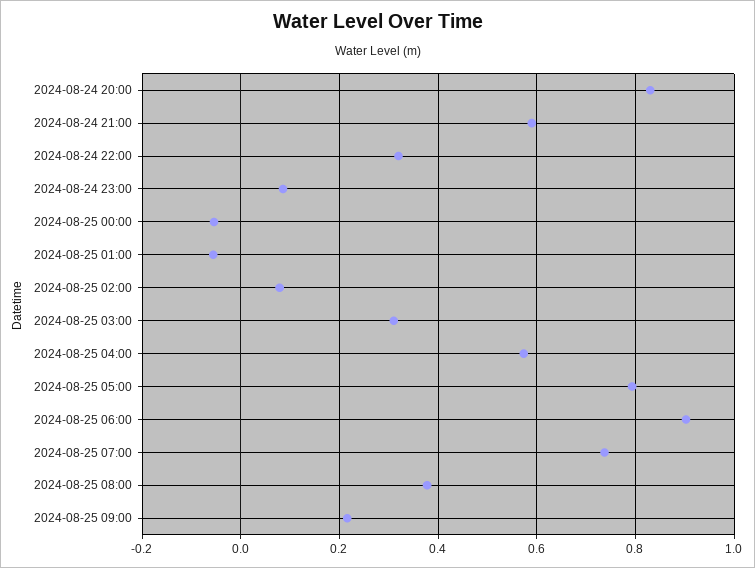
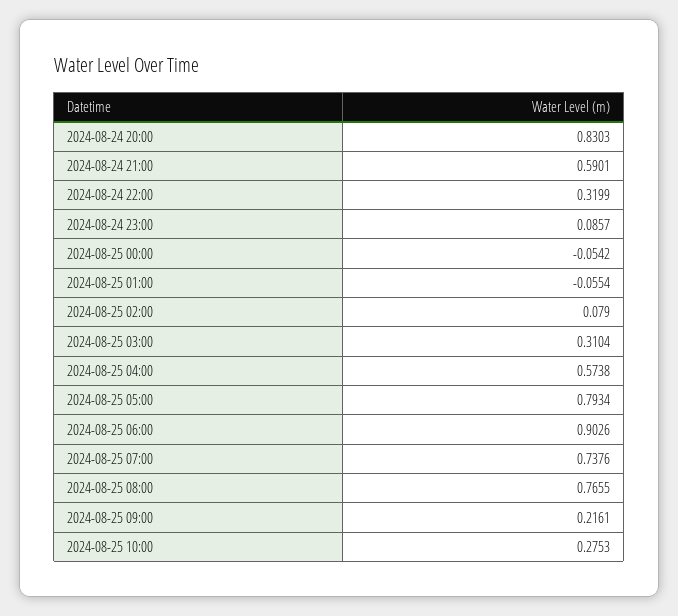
2024-08-25 08:00: 0.38 -> 0.7655
2024-08-25 10:00: none -> 0.2753

